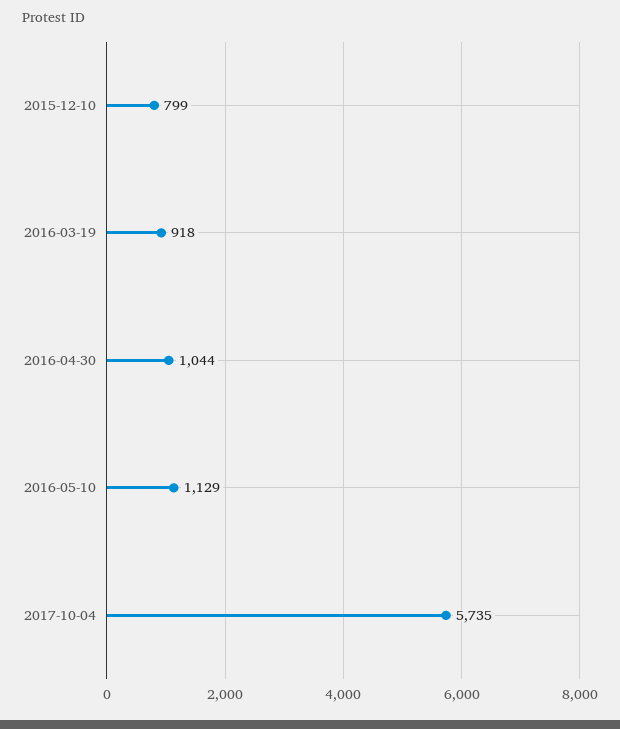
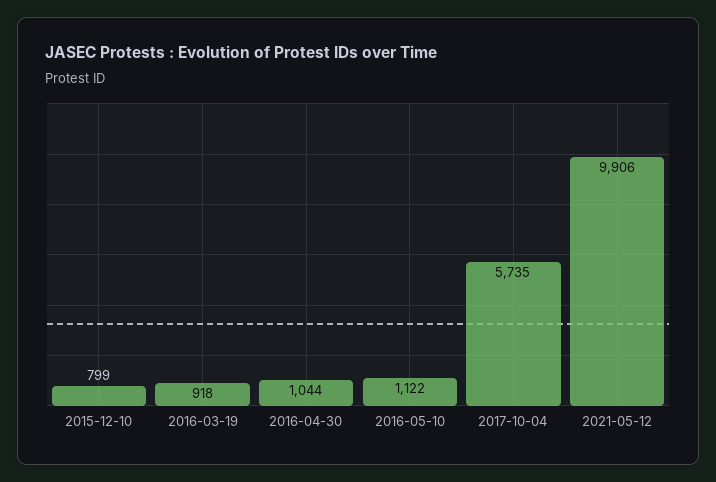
2016-05-10: 1129 -> 1122
2021-05-12: none -> 9906

